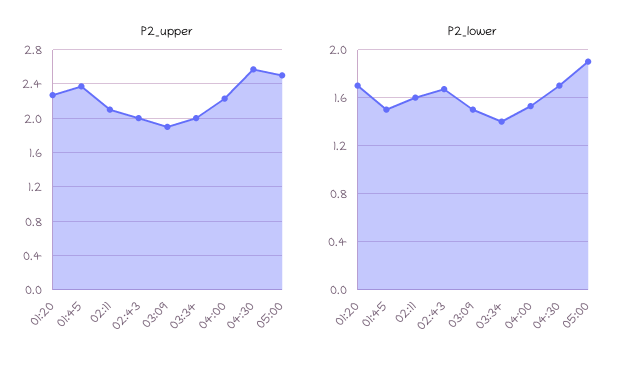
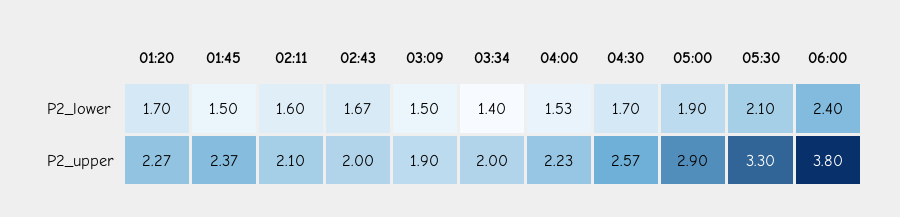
P2_upper, 05:00: 2.5 -> 2.9
P2_lower, 05:30: none -> 2.1
P2_lower, 06:00: none -> 2.4
P2_upper, 05:30: none -> 3.3
P2_upper, 06:00: none -> 3.8

